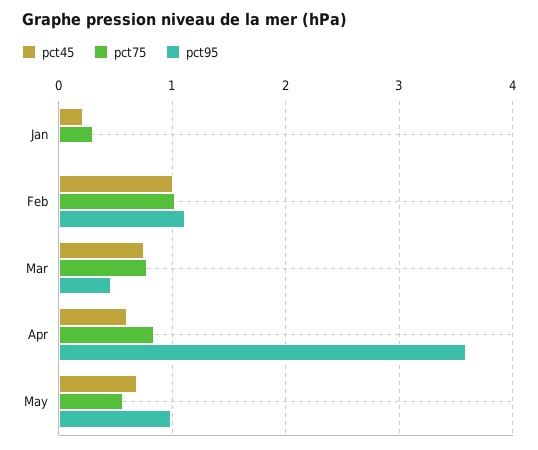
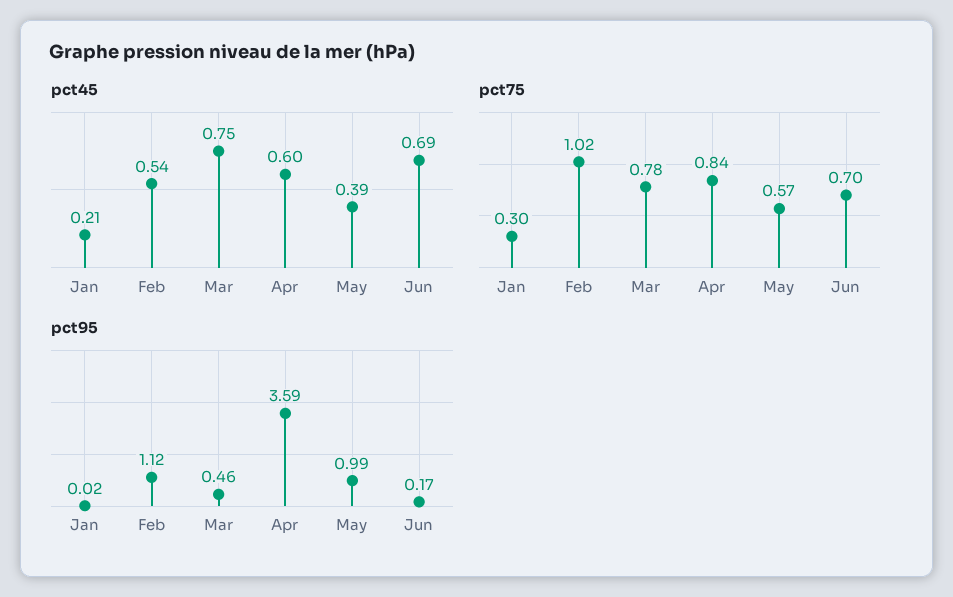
pct45, Feb: 1 -> 0.54
pct45, May: 0.7 -> 0.39
pct45, Jun: none -> 0.69
pct75, Jun: none -> 0.7
pct95, Jun: none -> 0.17

